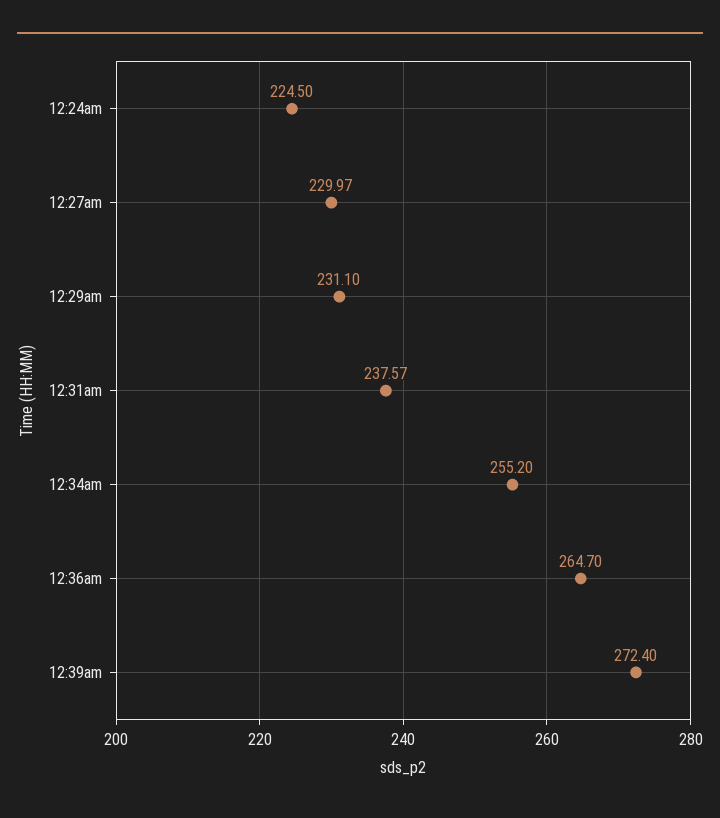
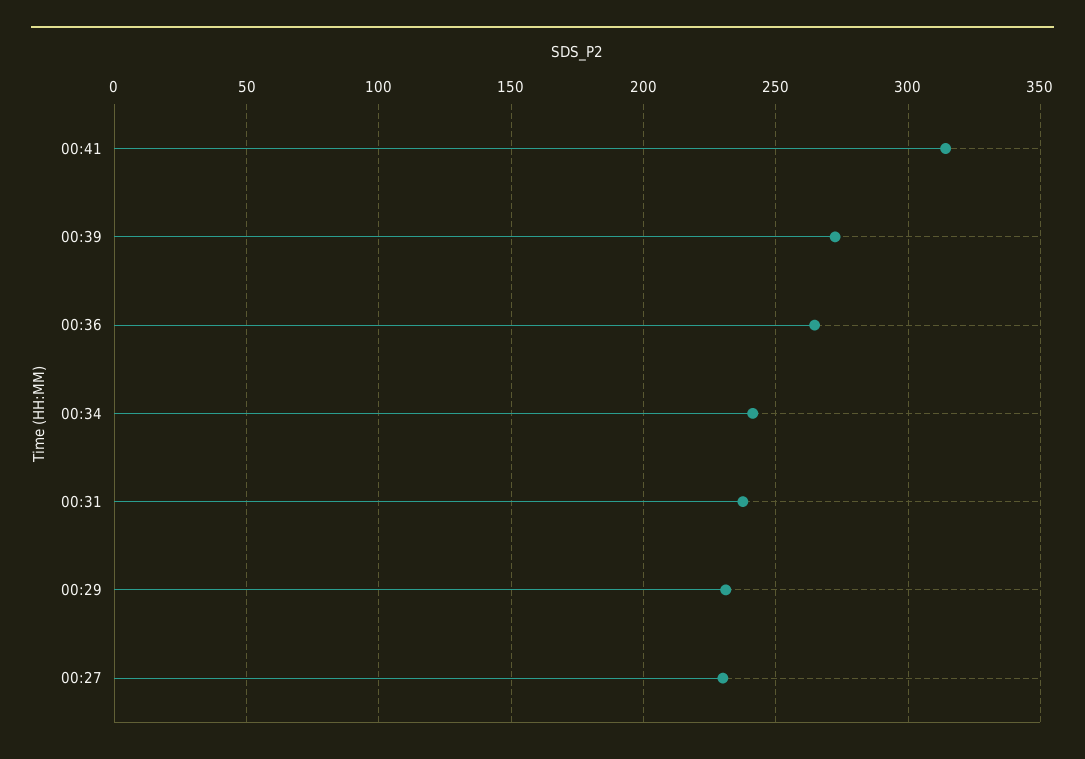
12:24am: 224.5 -> none
12:34am: 255.2 -> 240
00:41: none -> 315

